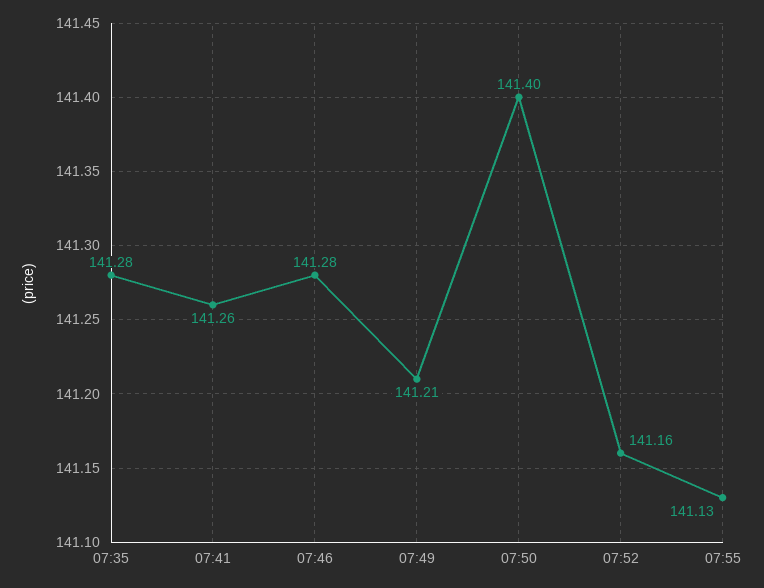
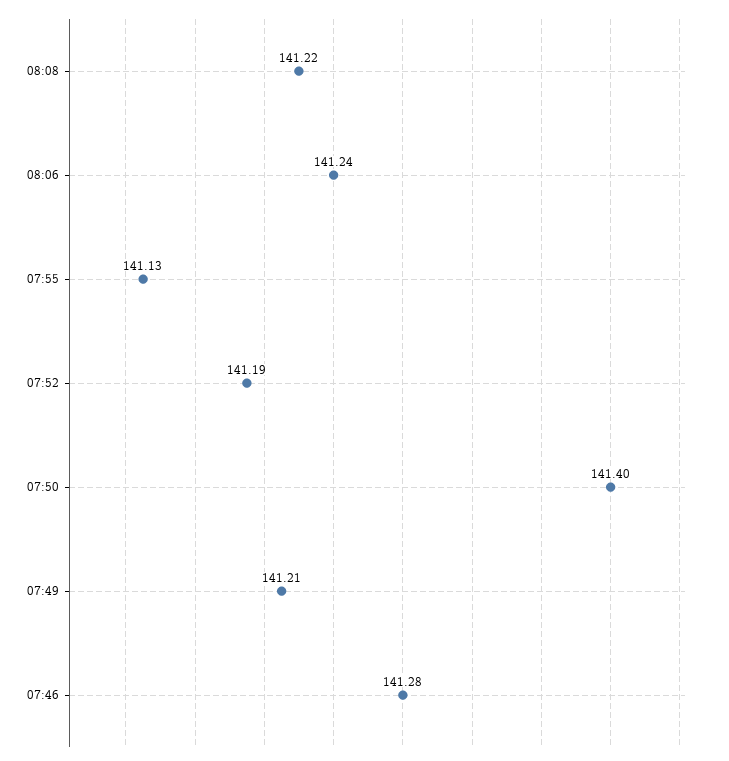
07:35: 141.28 -> none
07:41: 141.26 -> none
07:52: 141.16 -> 141.19
08:08: none -> 141.22
08:06: none -> 141.24

